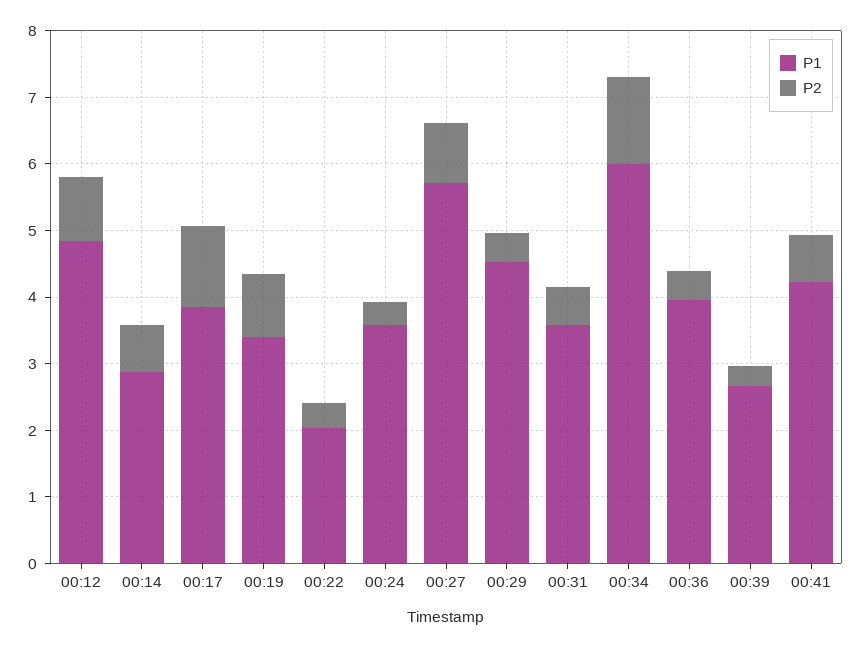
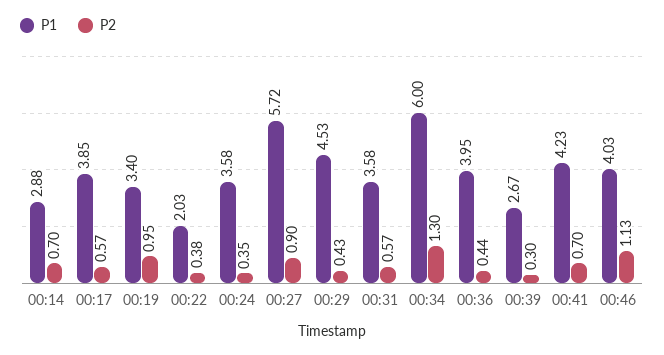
P1, 00:12: 4.8 -> none
P2, 00:12: 1 -> none
P2, 00:17: 1.2 -> 0.57
P1, 00:46: none -> 4.03
P2, 00:46: none -> 1.13

